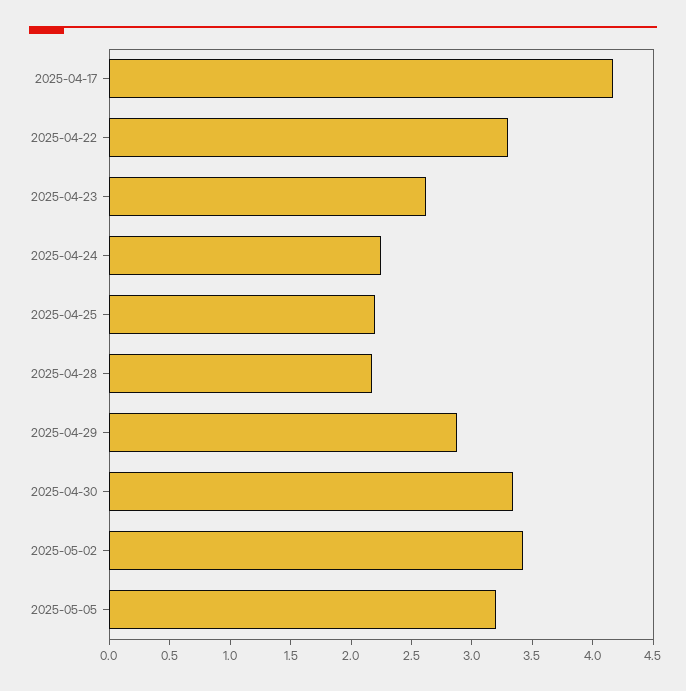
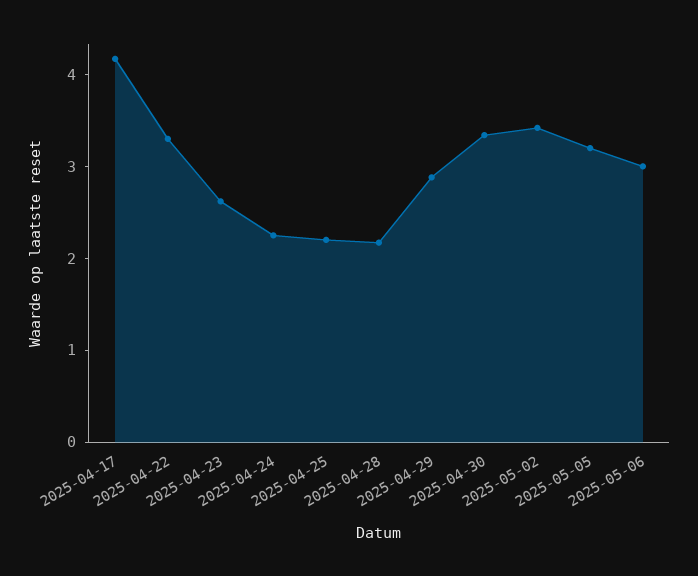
2025-05-06: none -> 3

